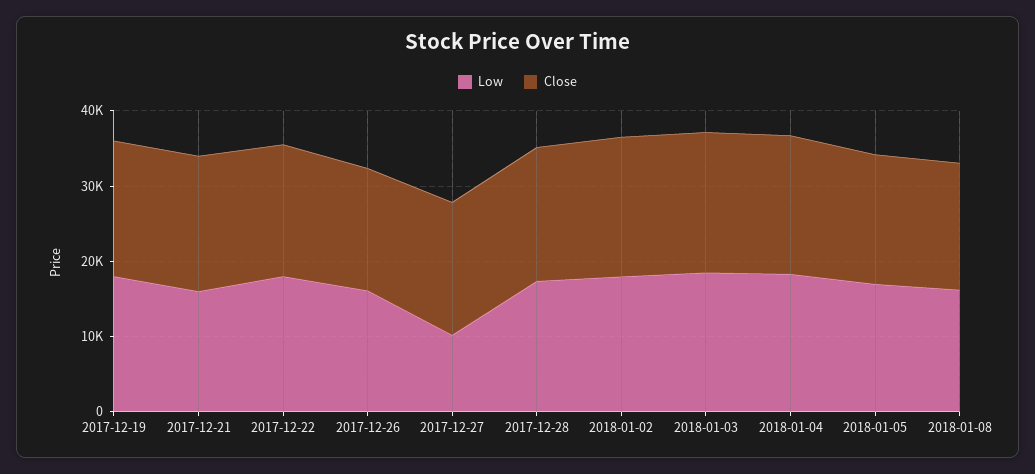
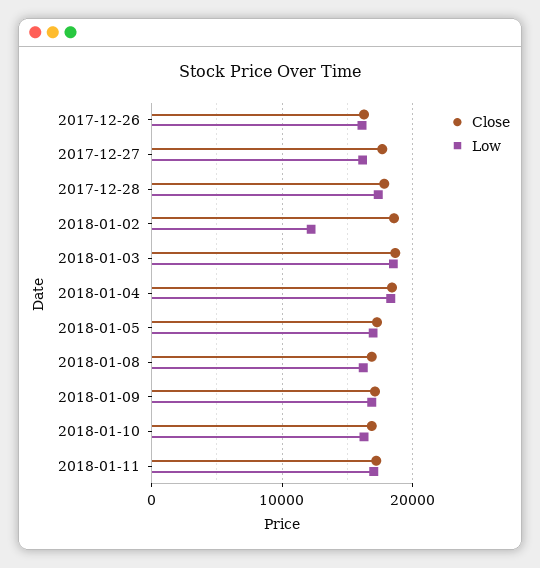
Low, 2017-12-19: 18000 -> none
Close, 2017-12-19: 18000 -> none
Low, 2017-12-21: 16000 -> none
Close, 2017-12-21: 18000 -> none
Low, 2017-12-22: 18000 -> none
Close, 2017-12-22: 18000 -> none
Low, 2017-12-27: 10000 -> 16000
Low, 2018-01-02: 18000 -> 12000
Close, 2018-01-09: none -> 17000
Low, 2018-01-09: none -> 17000
Close, 2018-01-10: none -> 17000
Low, 2018-01-10: none -> 16000
Close, 2018-01-11: none -> 17000
Low, 2018-01-11: none -> 17000

